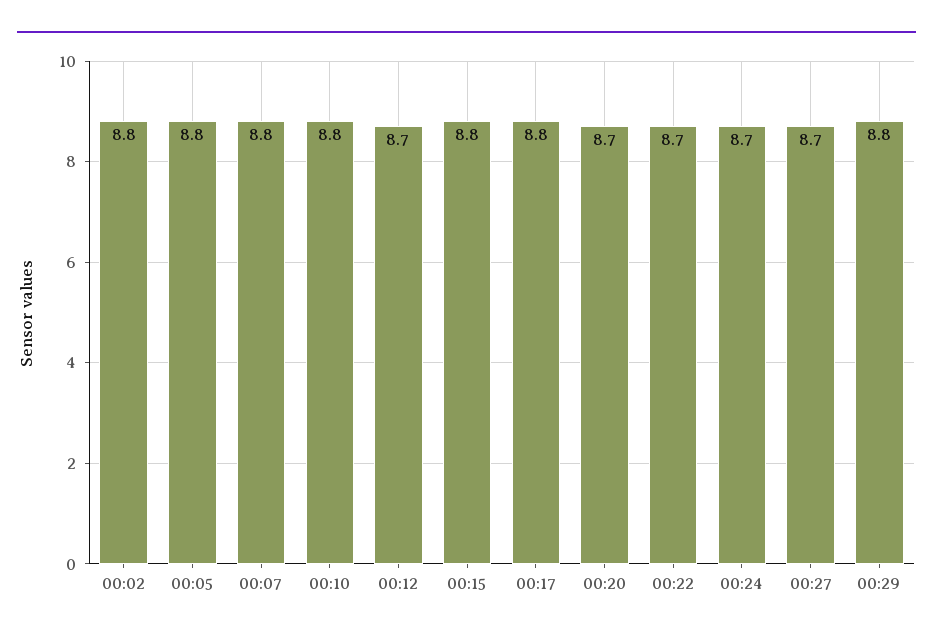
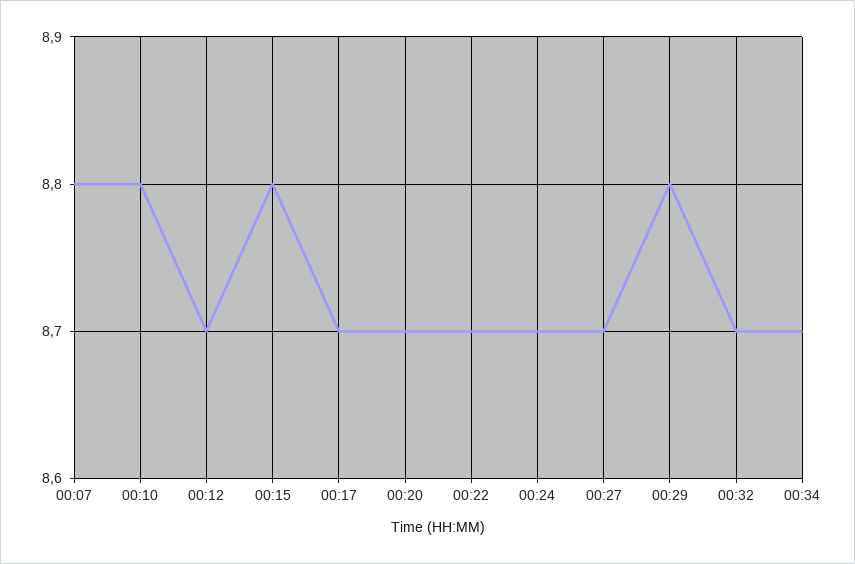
00:02: 8.8 -> none
00:05: 8.8 -> none
00:17: 8.8 -> 8.7
00:32: none -> 8.7
00:34: none -> 8.7

